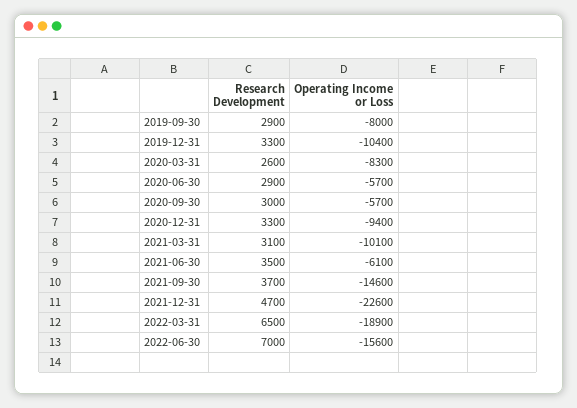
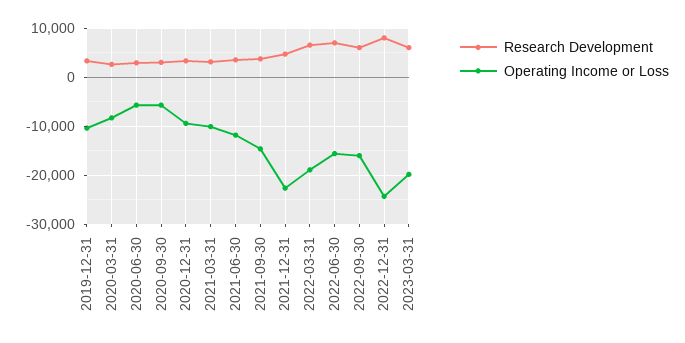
Research Development, 2019-09-30: 2900 -> none
Operating Income or Loss, 2019-09-30: -8000 -> none
Operating Income or Loss, 2021-06-30: -6100 -> -12000
Research Development, 2022-09-30: none -> 6000
Operating Income or Loss, 2022-09-30: none -> -16000
Research Development, 2022-12-31: none -> 8000
Operating Income or Loss, 2022-12-31: none -> -24000
Research Development, 2023-03-31: none -> 6000
Operating Income or Loss, 2023-03-31: none -> -20000

